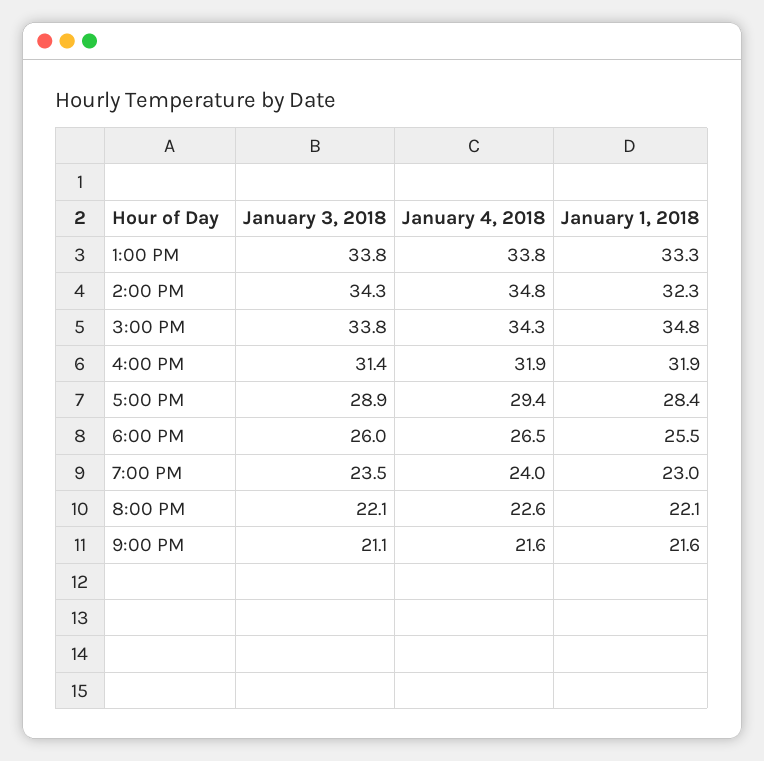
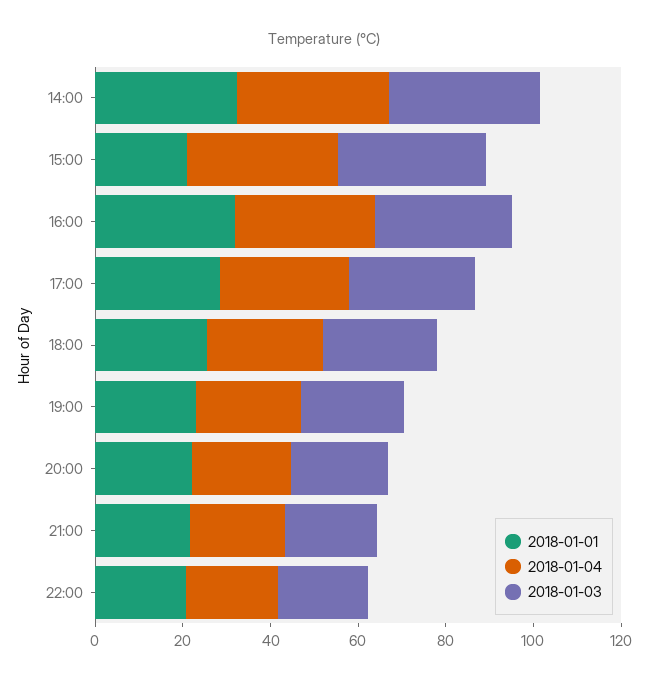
January 3, 2018, 1:00 PM: 33.8 -> none
January 4, 2018, 1:00 PM: 33.8 -> none
January 1, 2018, 1:00 PM: 33.3 -> none
January 1, 2018, 3:00 PM: 34.8 -> 20
January 1, 2018, 22:00: none -> 20
January 4, 2018, 22:00: none -> 20
January 3, 2018, 22:00: none -> 20

